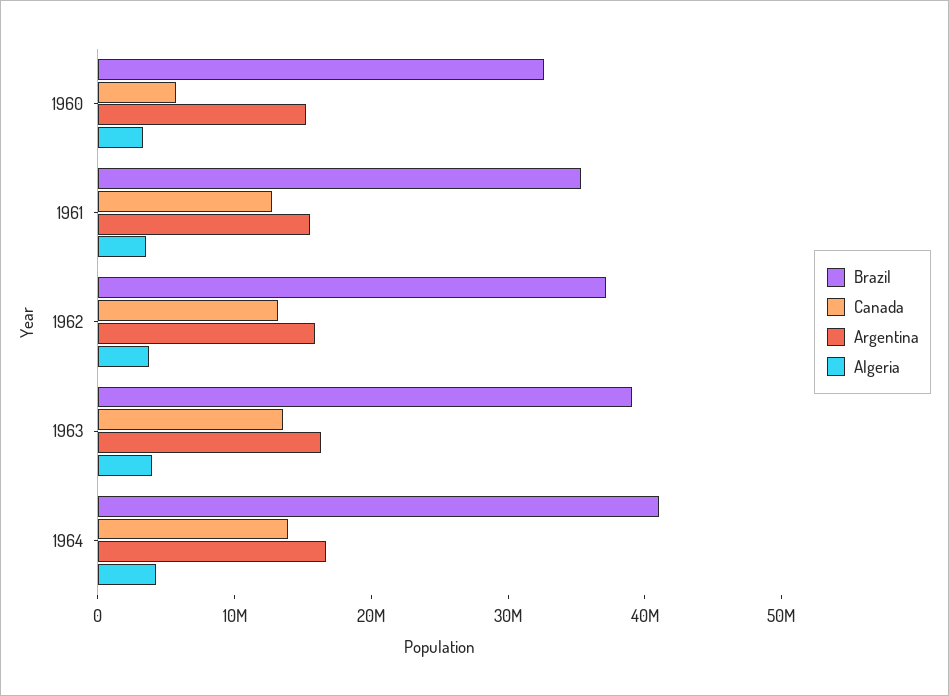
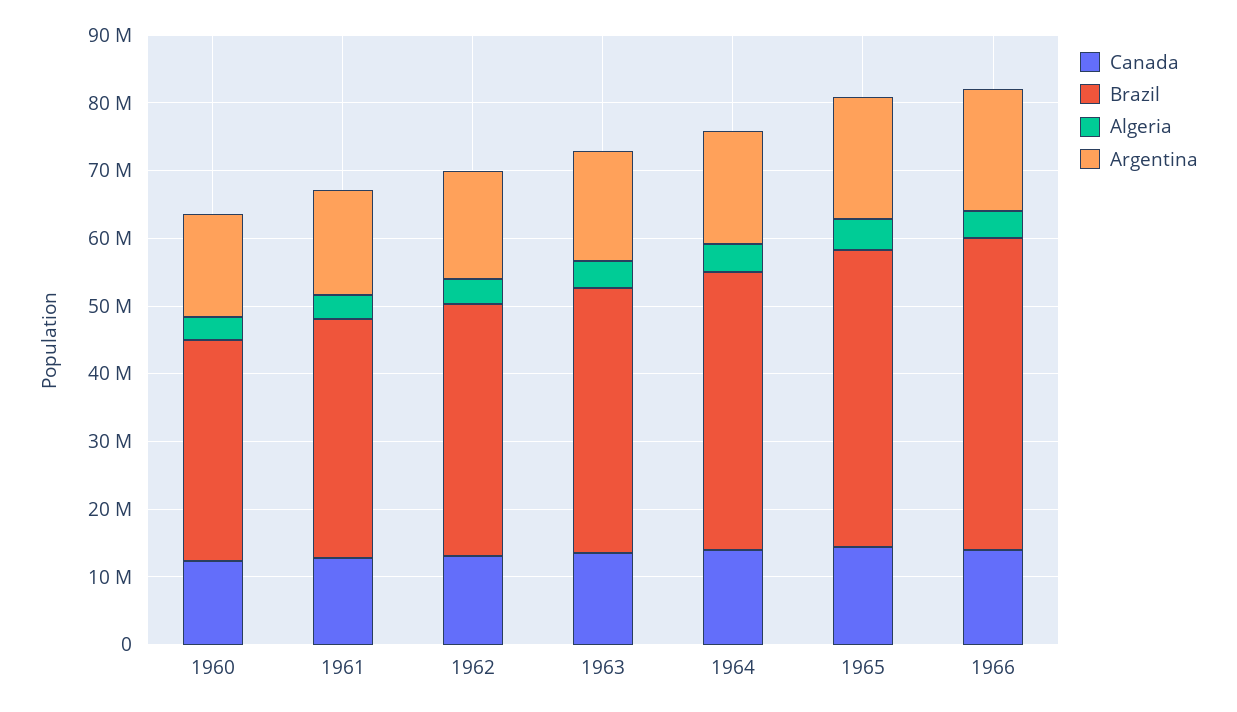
Canada, 1960: 6000000 -> 12000000
Canada, 1965: none -> 14000000
Brazil, 1965: none -> 44000000
Algeria, 1965: none -> 4000000
Argentina, 1965: none -> 18000000
Canada, 1966: none -> 14000000
Brazil, 1966: none -> 46000000
Algeria, 1966: none -> 4000000
Argentina, 1966: none -> 18000000

